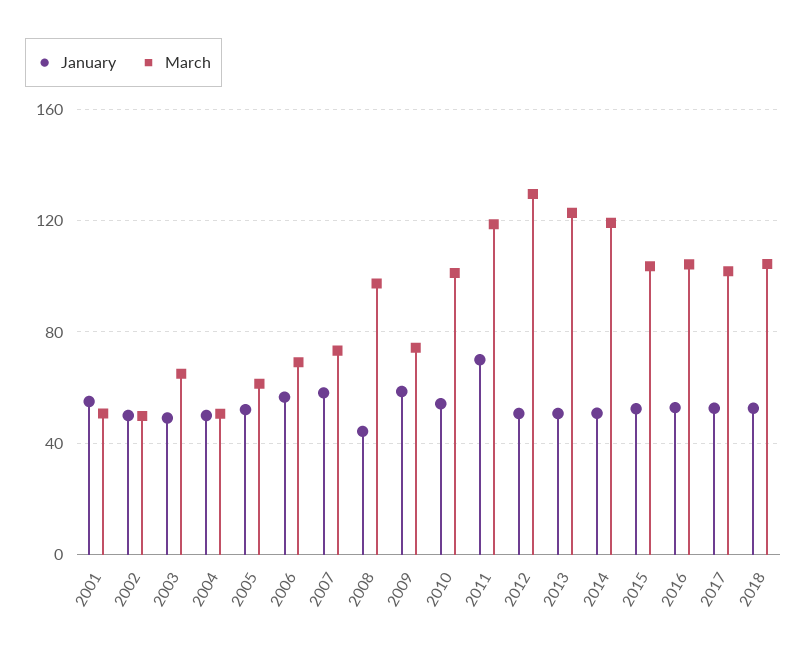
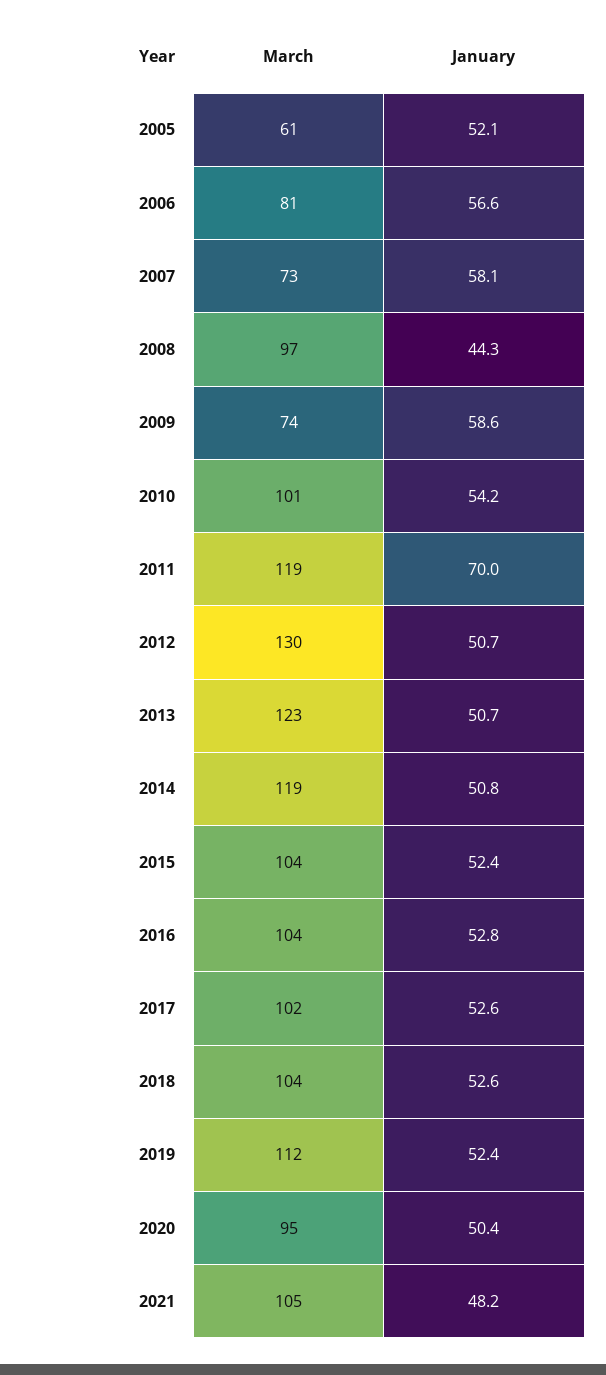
January, 2001: 55 -> none
March, 2001: 50 -> none
January, 2002: 50 -> none
March, 2002: 50 -> none
January, 2003: 50 -> none
March, 2003: 65 -> none
January, 2004: 50 -> none
March, 2004: 50 -> none
March, 2006: 70 -> 81
March, 2019: none -> 112
January, 2019: none -> 52.4
March, 2020: none -> 95
January, 2020: none -> 50.4
March, 2021: none -> 105
January, 2021: none -> 48.2

